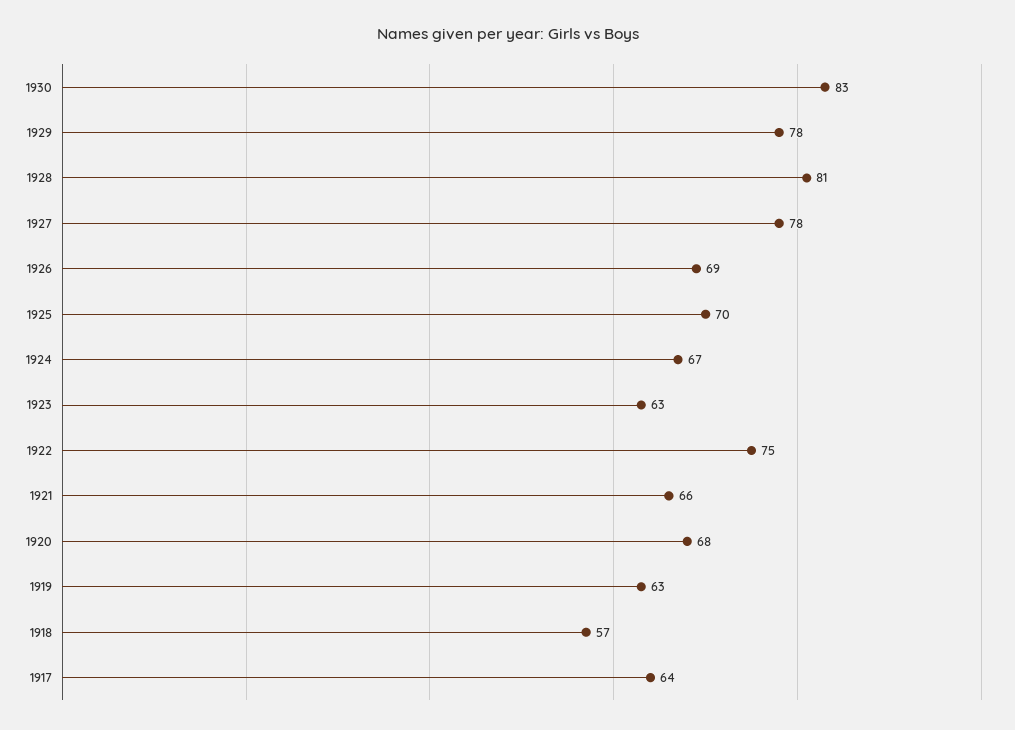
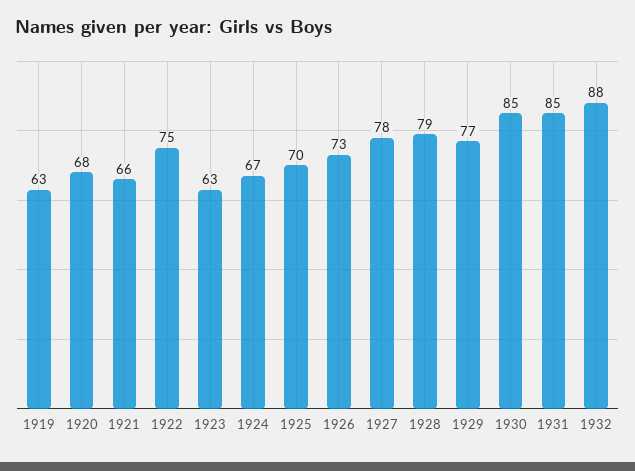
1930: 83 -> 85
1929: 78 -> 77
1928: 81 -> 79
1926: 69 -> 73
1918: 57 -> none
1917: 64 -> none
1931: none -> 85
1932: none -> 88

